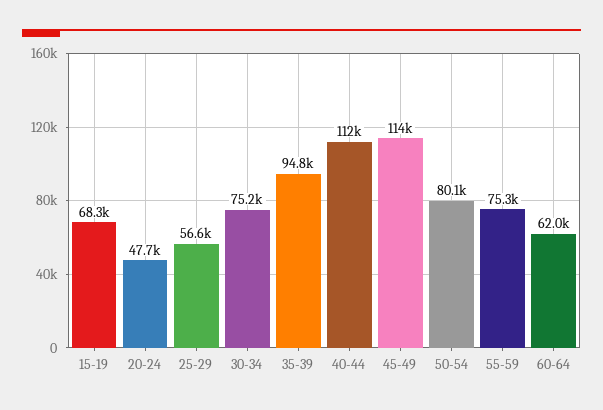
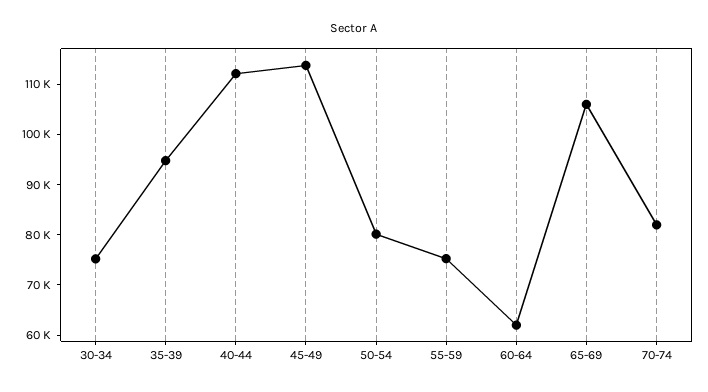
15-19: 68300 -> none
20-24: 47700 -> none
25-29: 56600 -> none
65-69: none -> 106000
70-74: none -> 82000

